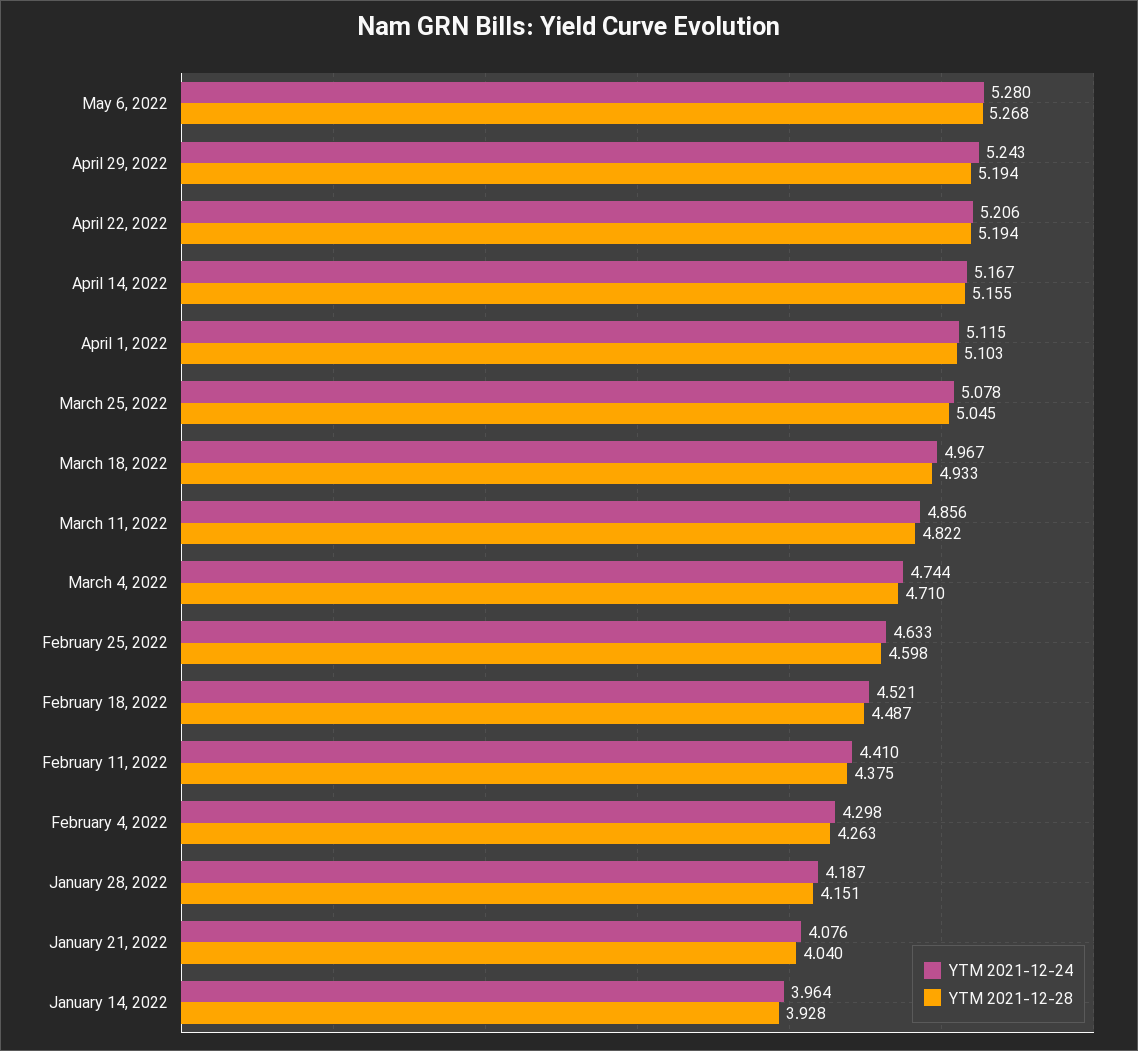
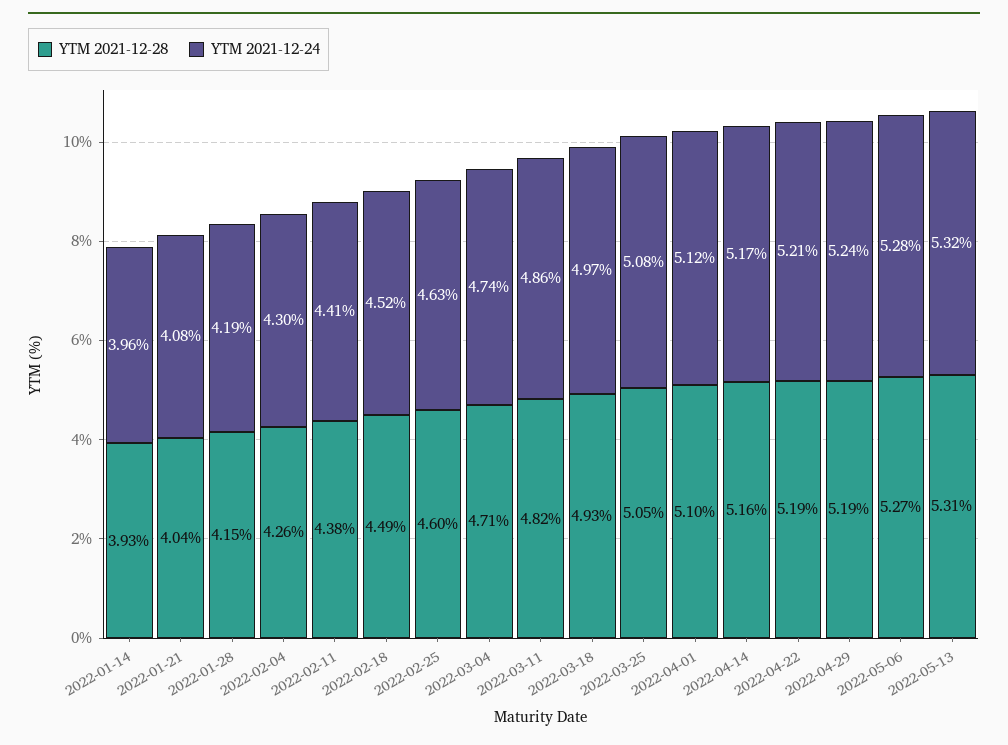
YTM 2021-12-28, 2022-05-13: none -> 5.31
YTM 2021-12-24, 2022-05-13: none -> 5.32

